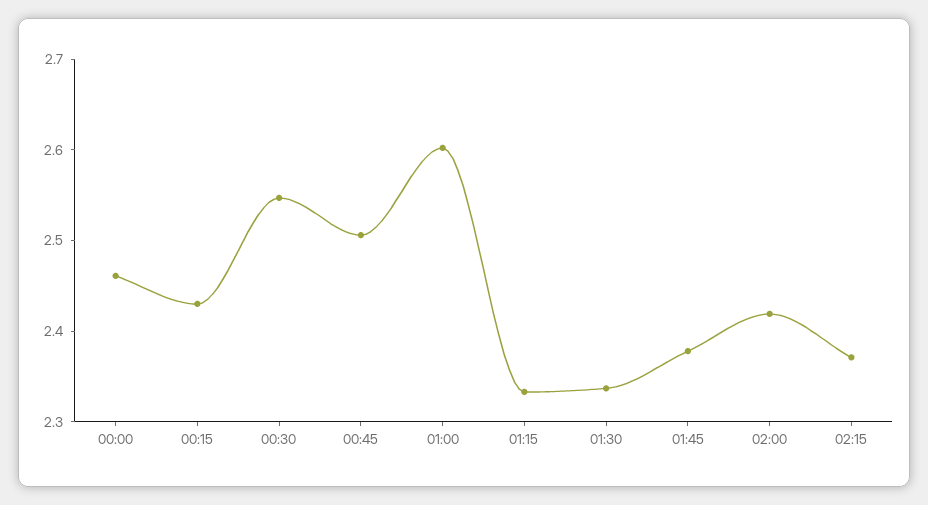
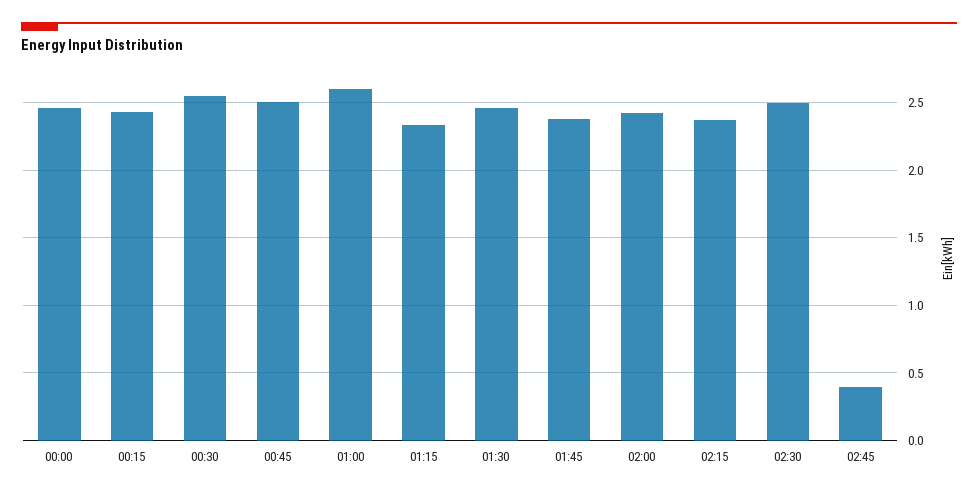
01:30: 2.34 -> 2.45
02:30: none -> 2.5
02:45: none -> 0.4

